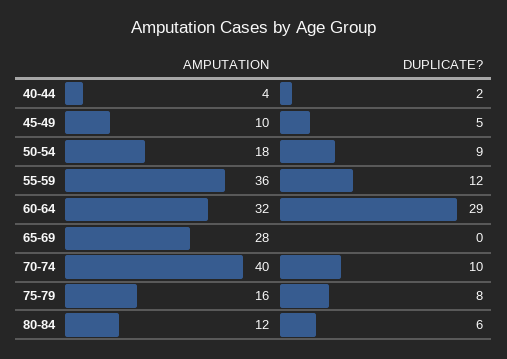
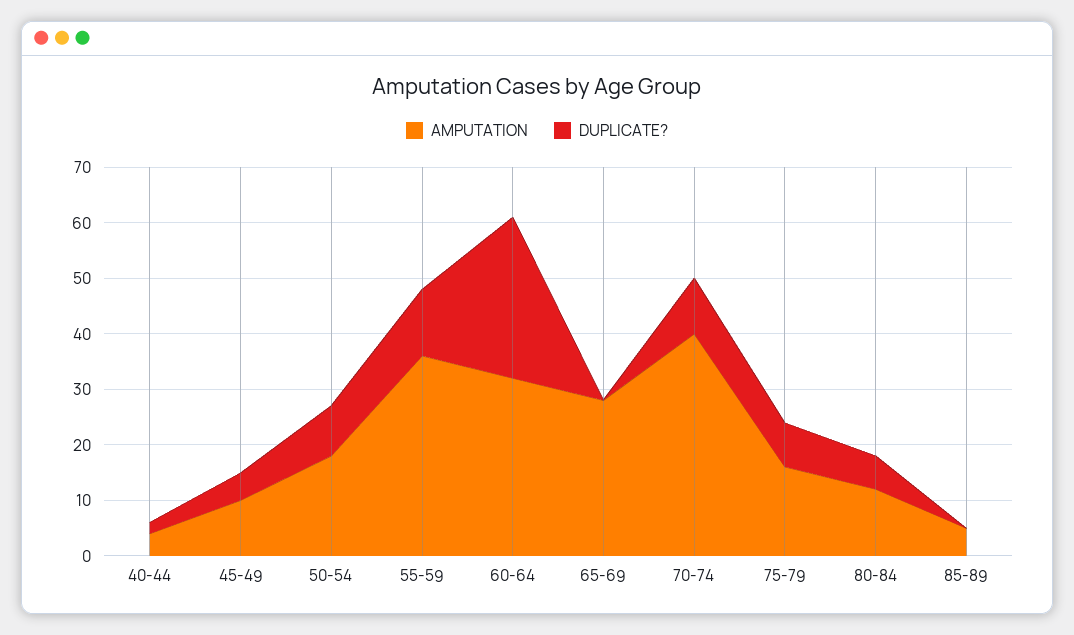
AMPUTATION, 85-89: none -> 5
DUPLICATE?, 85-89: none -> 0

